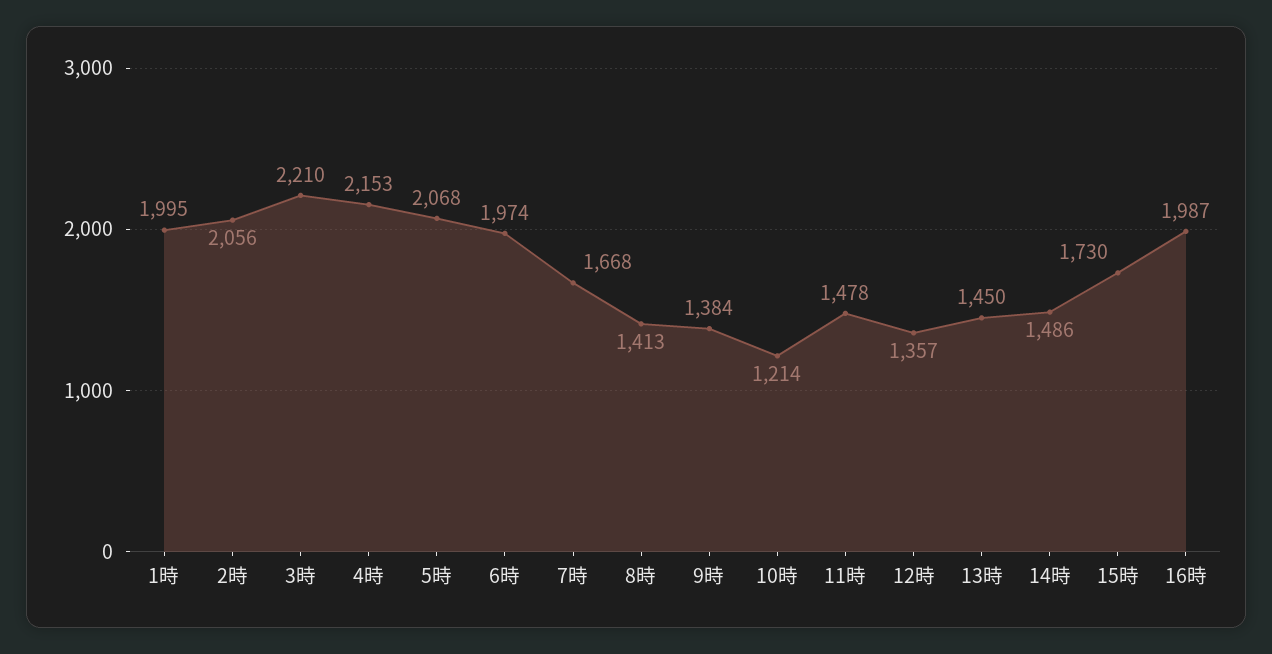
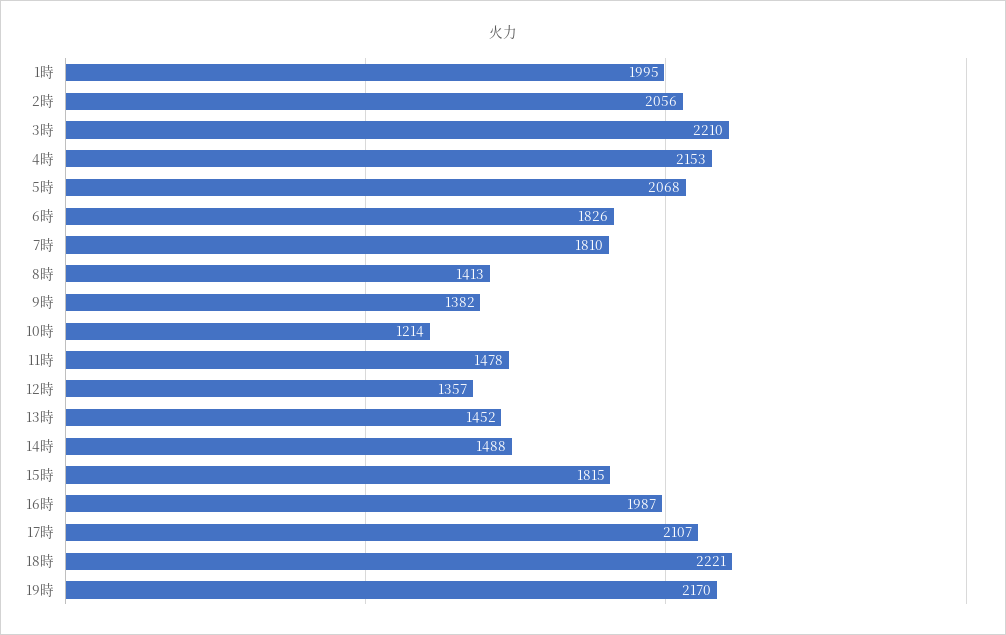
6時: 1974 -> 1826
7時: 1668 -> 1810
9時: 1384 -> 1382
13時: 1450 -> 1452
14時: 1486 -> 1488
15時: 1730 -> 1815
17時: none -> 2107
18時: none -> 2221
19時: none -> 2170

